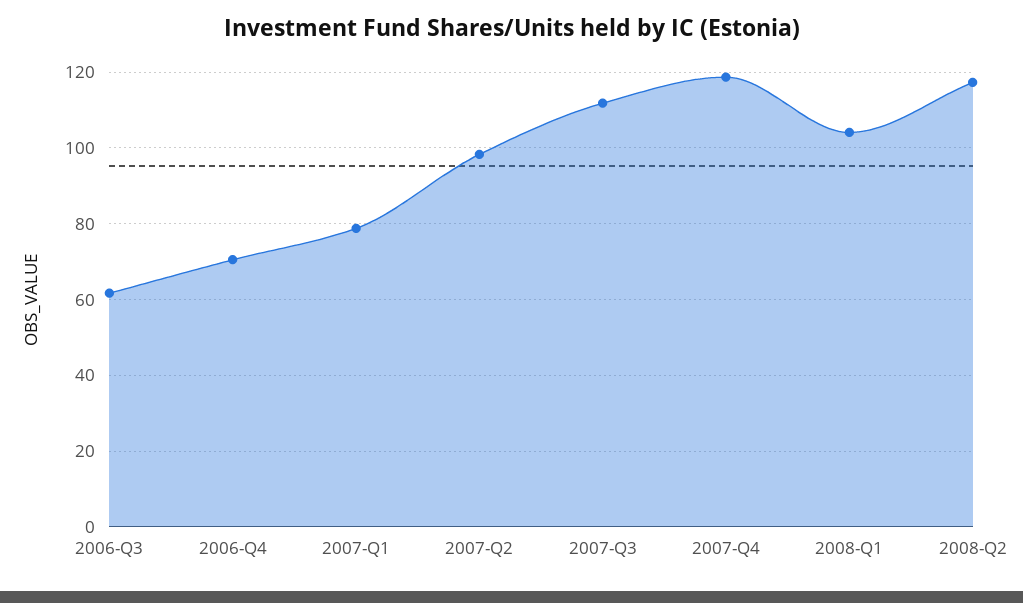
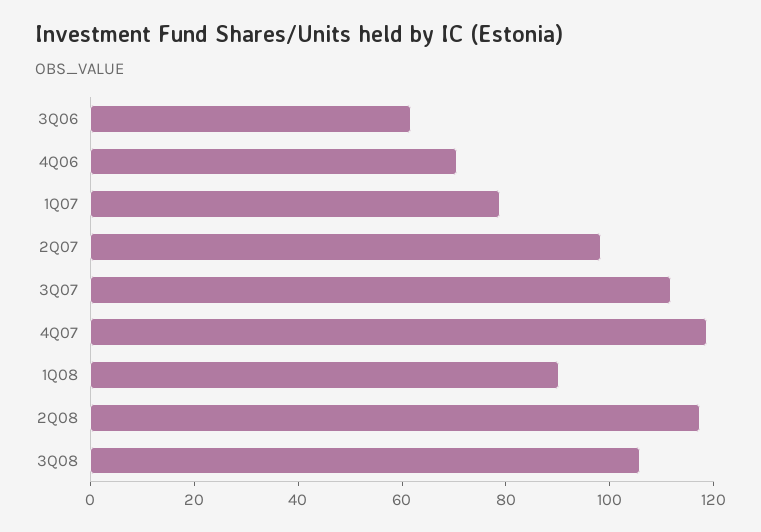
2008-Q1: 104 -> 90
3Q08: none -> 105

